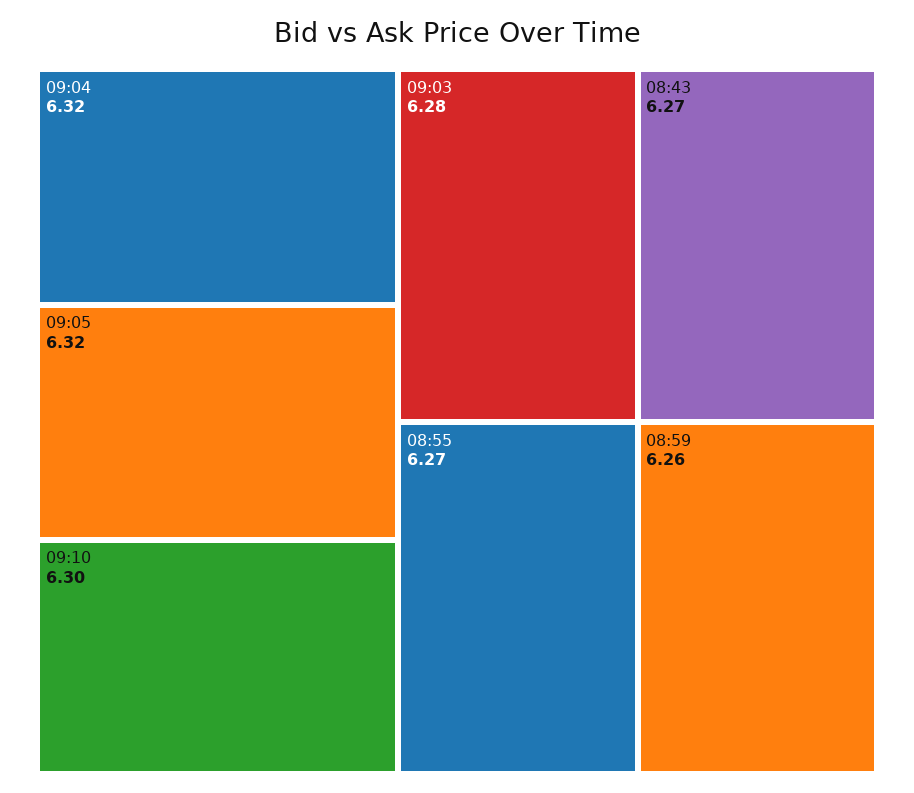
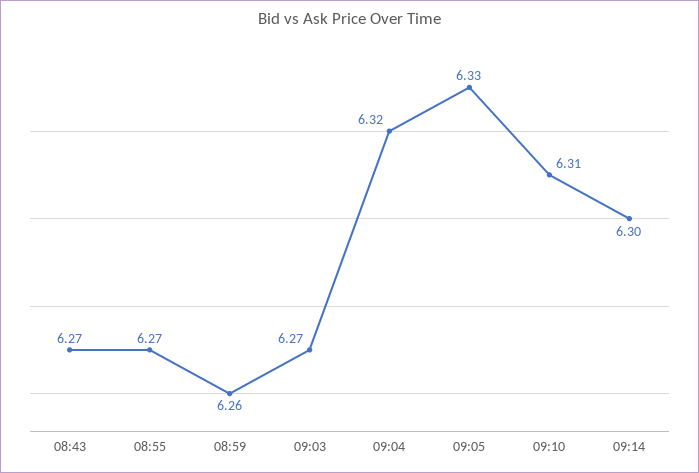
09:05: 6.32 -> 6.33
09:10: 6.3 -> 6.31
09:03: 6.28 -> 6.27
09:14: none -> 6.3

